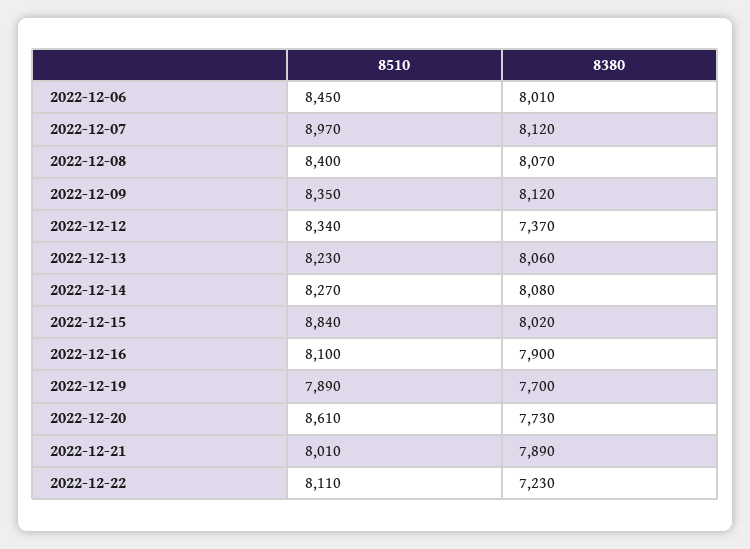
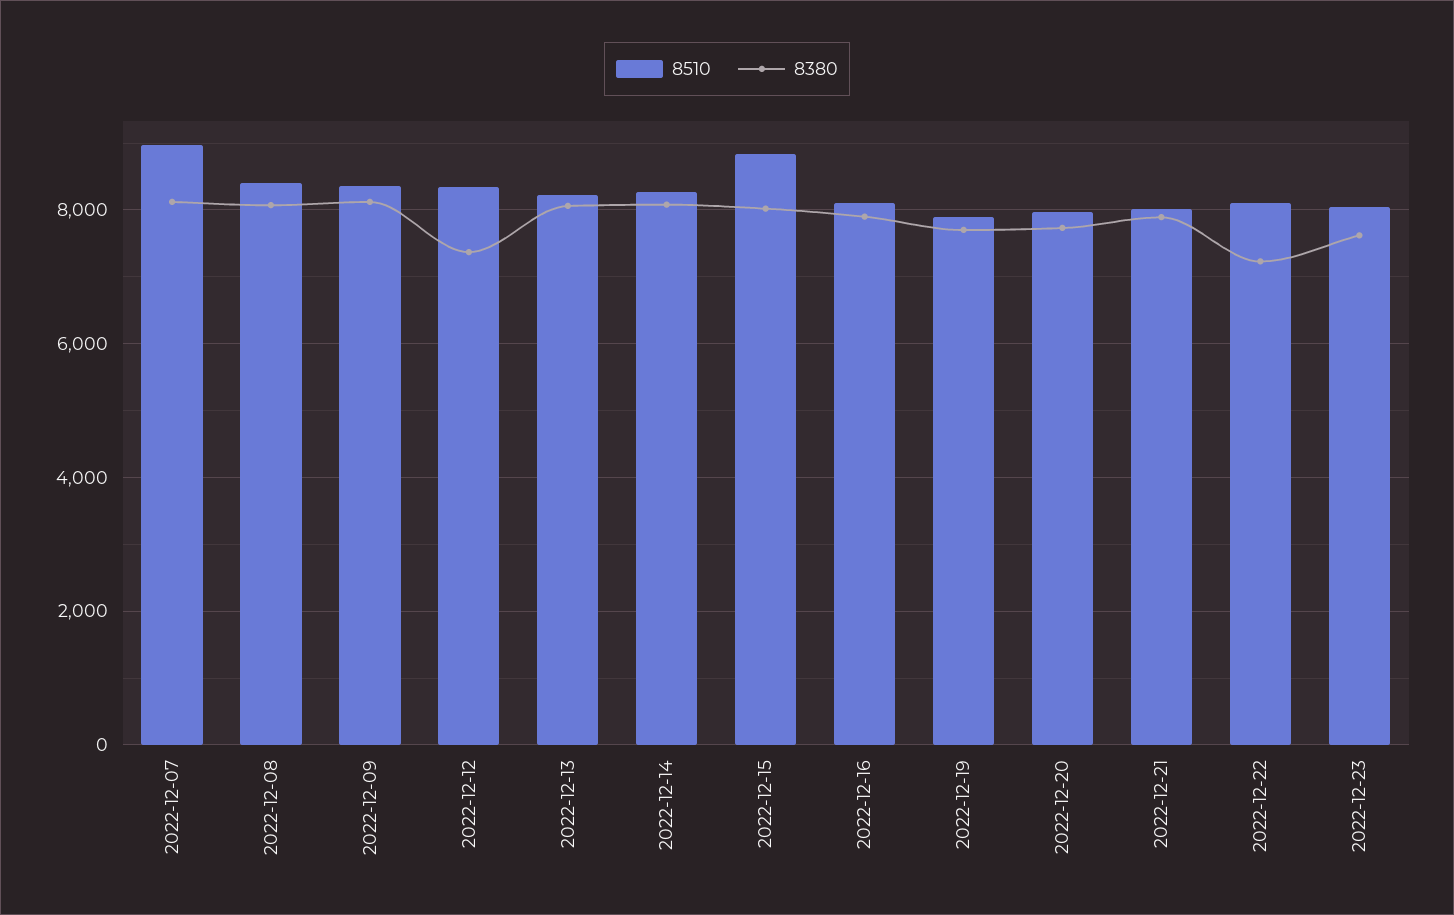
8510, 2022-12-06: 8450 -> none
8380, 2022-12-06: 8010 -> none
8510, 2022-12-20: 8610 -> 8000
8510, 2022-12-23: none -> 8000
8380, 2022-12-23: none -> 7600

